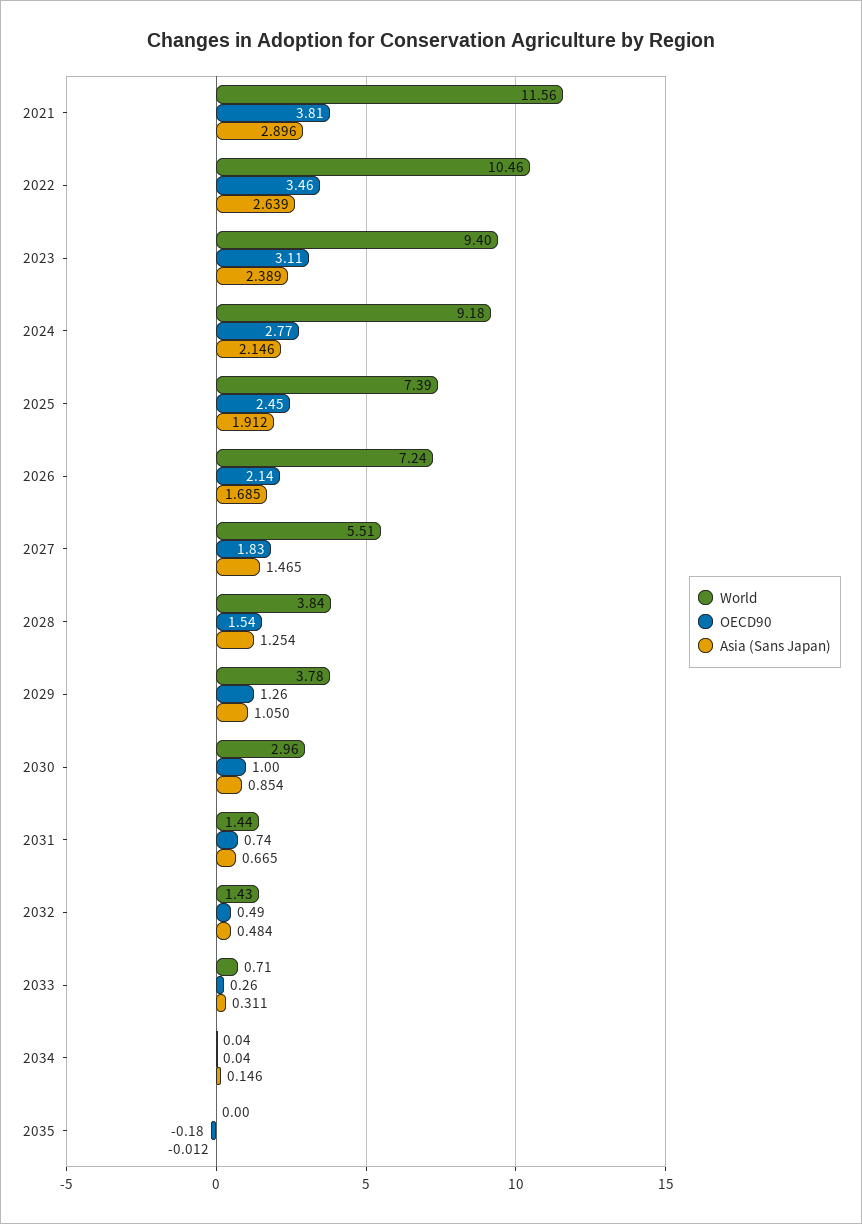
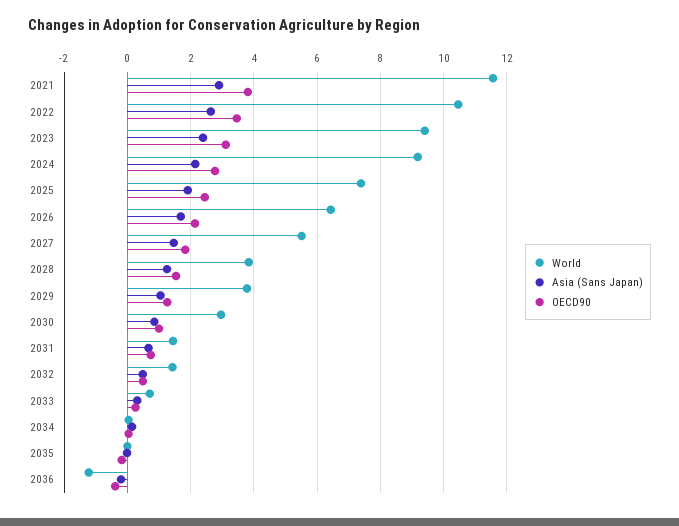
World, 2026: 7.24 -> 6.4
World, 2036: none -> -1.2
Asia (Sans Japan), 2036: none -> -0.2
OECD90, 2036: none -> -0.4

